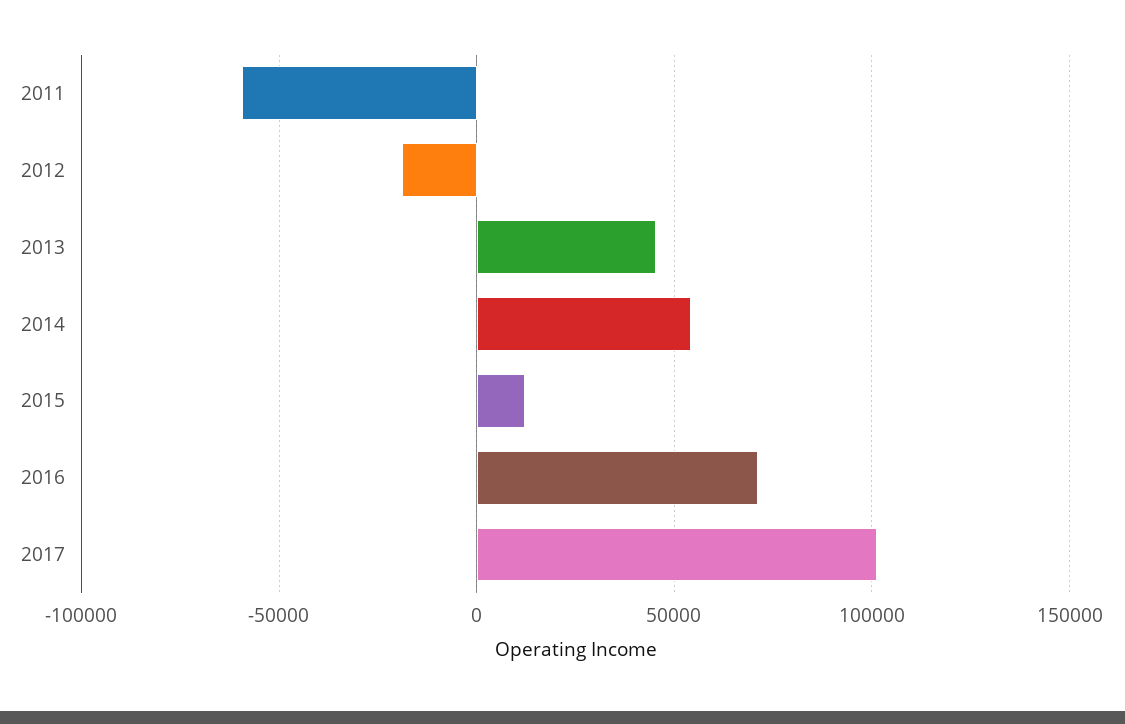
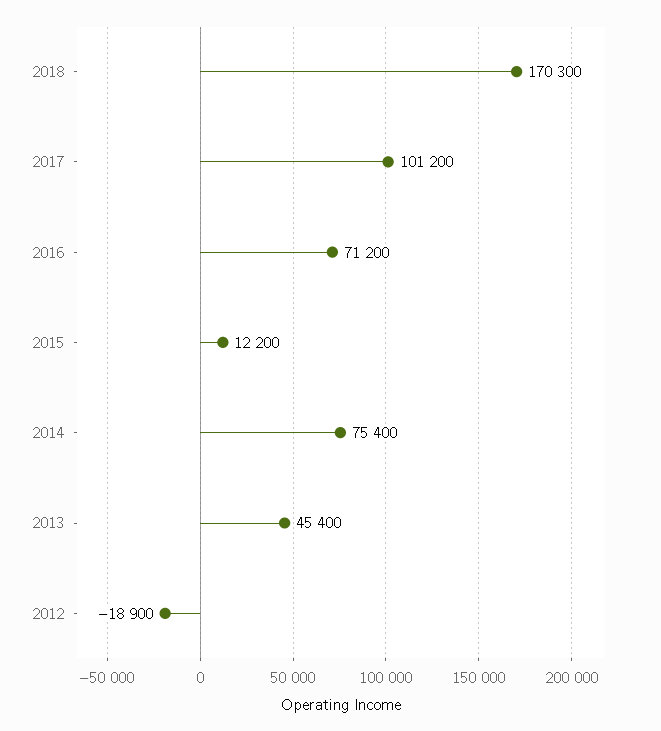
2011: -60000 -> none
2014: 55000 -> 75400
2018: none -> 170300

